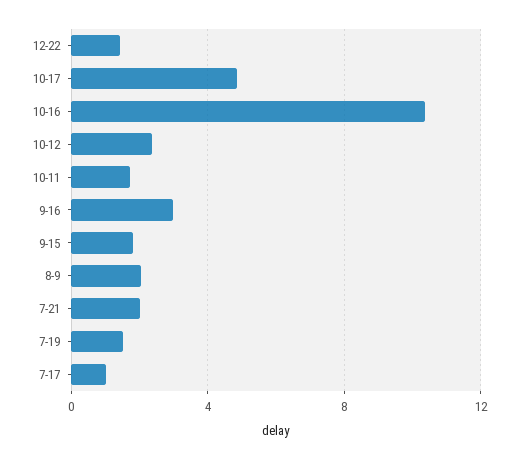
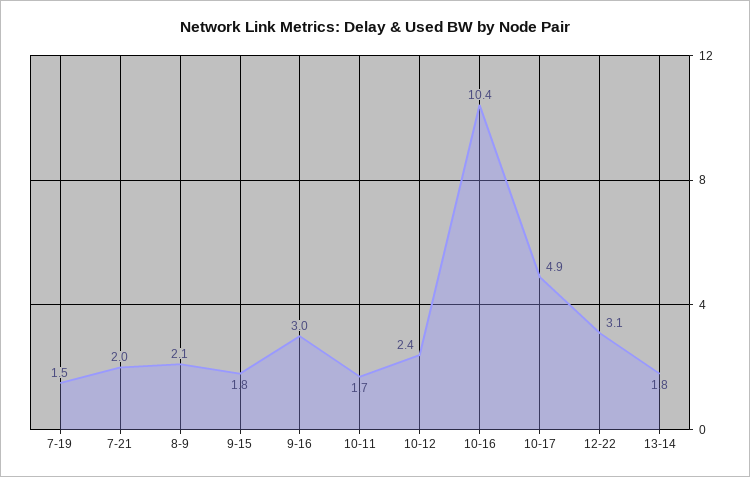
12-22: 1.5 -> 3.1
7-17: 1 -> none
13-14: none -> 1.8

